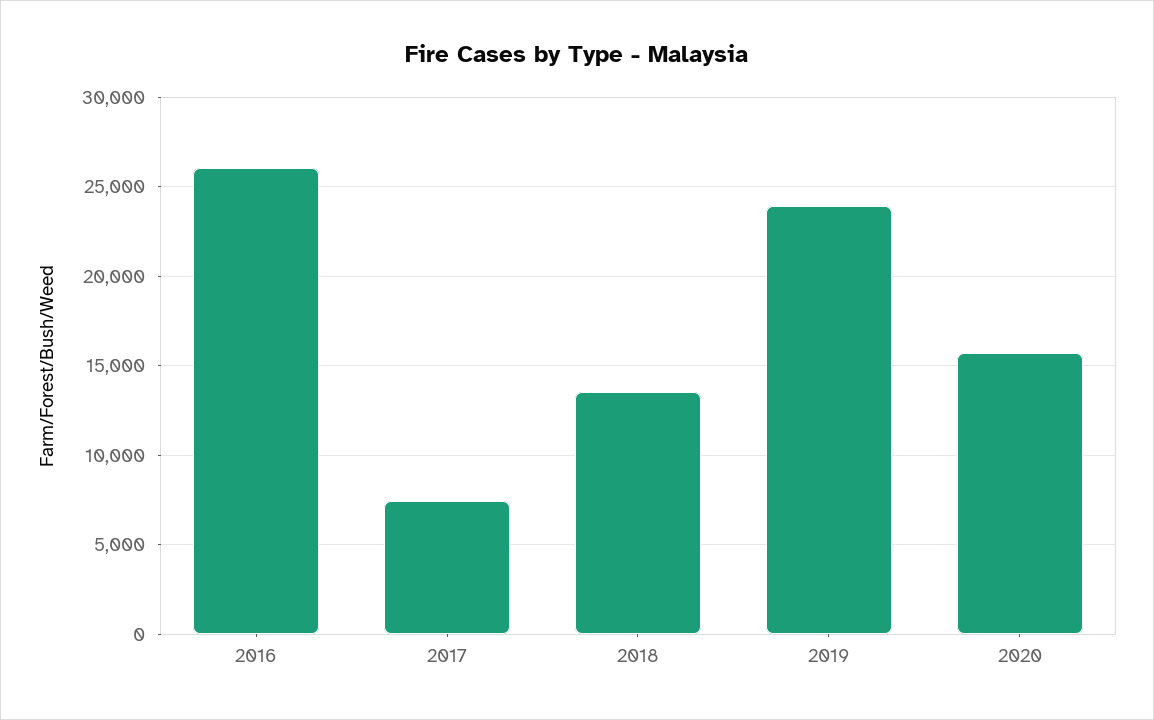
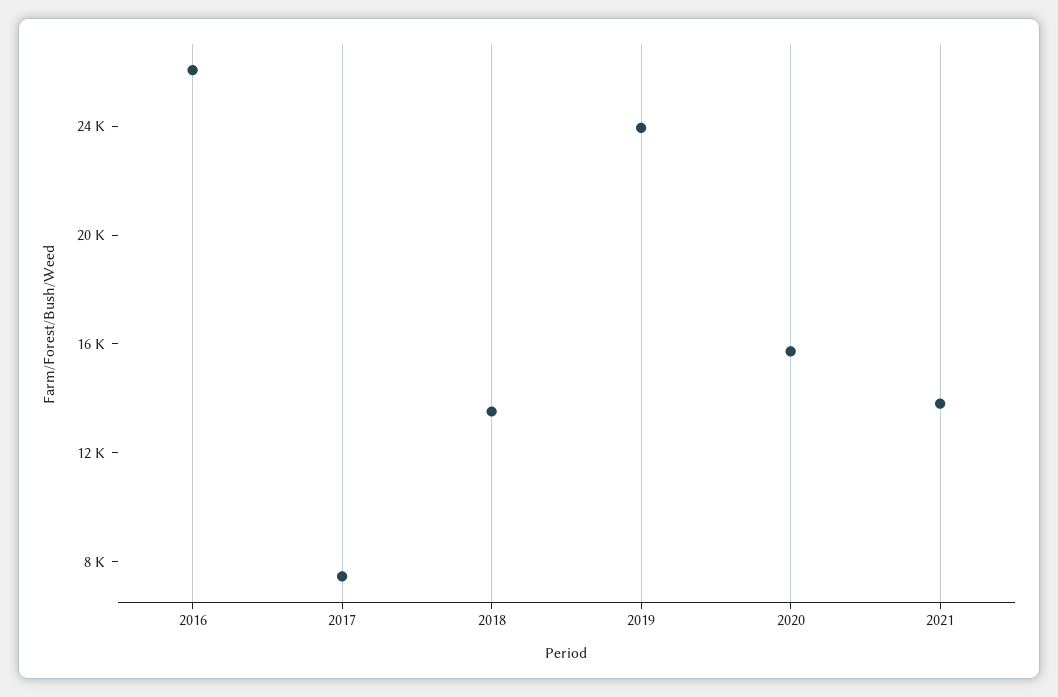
2021: none -> 14000

